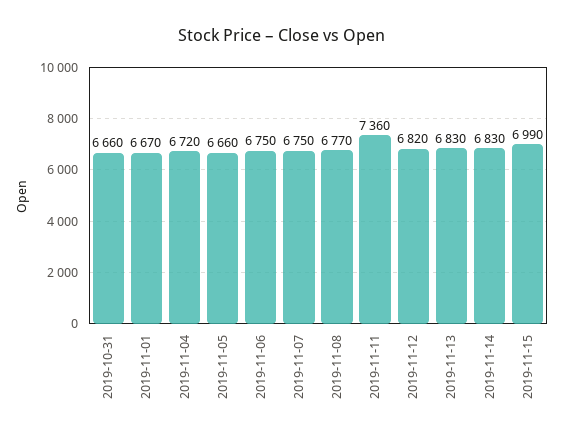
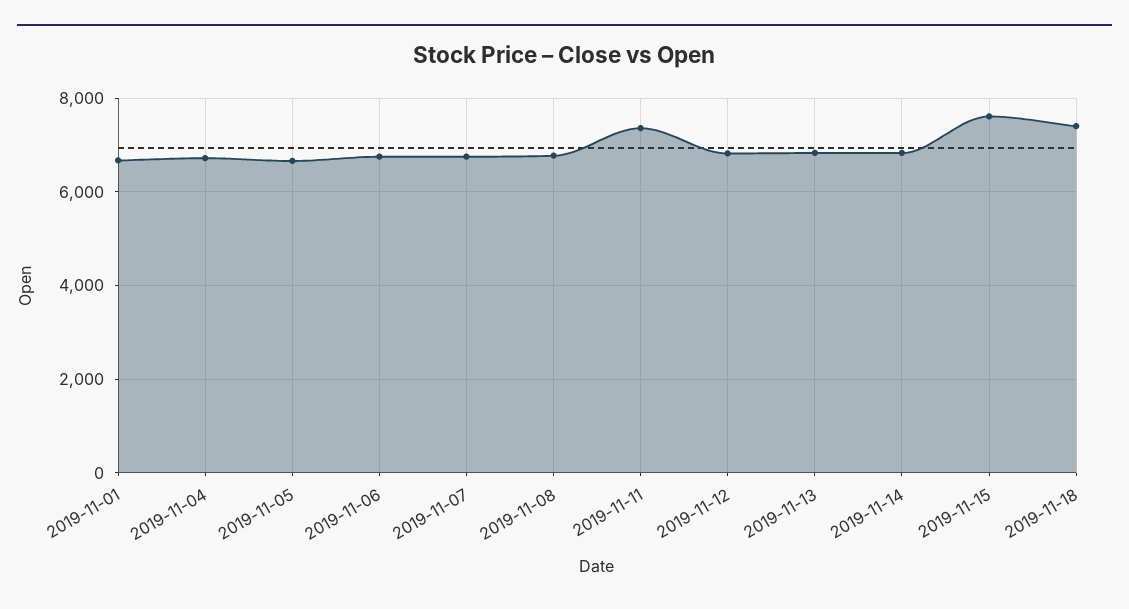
2019-10-31: 6660 -> none
2019-11-15: 6990 -> 7600
2019-11-18: none -> 7400

